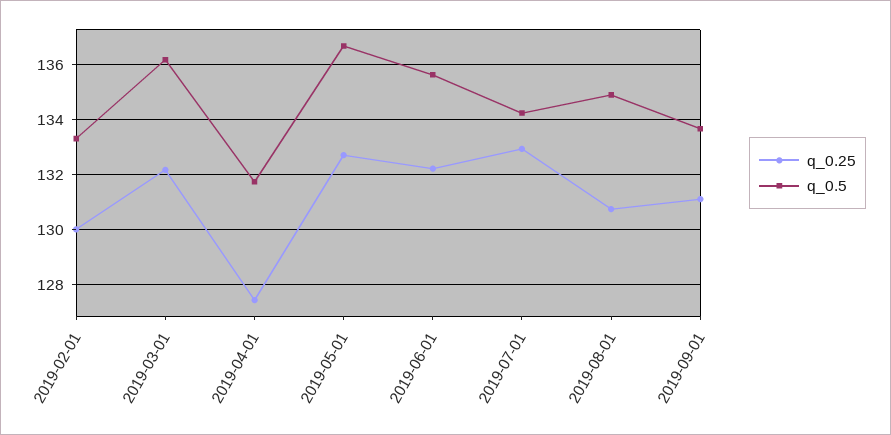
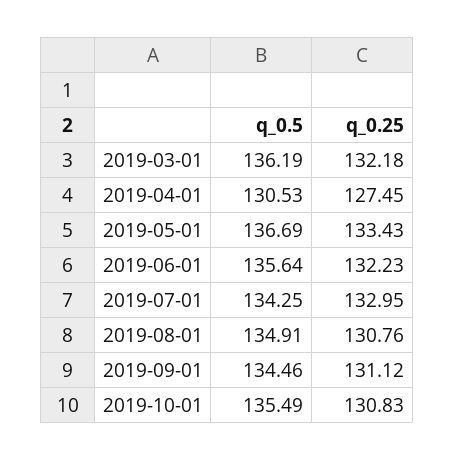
q_0.25, 2019-02-01: 130 -> none
q_0.5, 2019-02-01: 133.25 -> none
q_0.5, 2019-04-01: 131.75 -> 130.53
q_0.25, 2019-05-01: 132.75 -> 133.43
q_0.5, 2019-09-01: 133.75 -> 134.46
q_0.5, 2019-10-01: none -> 135.49
q_0.25, 2019-10-01: none -> 130.83

